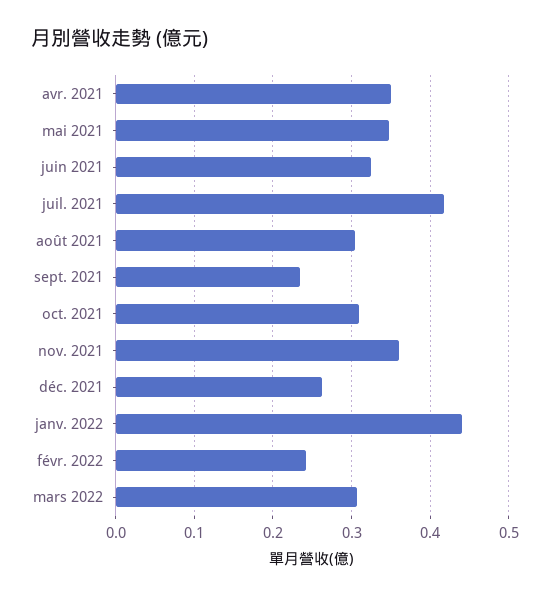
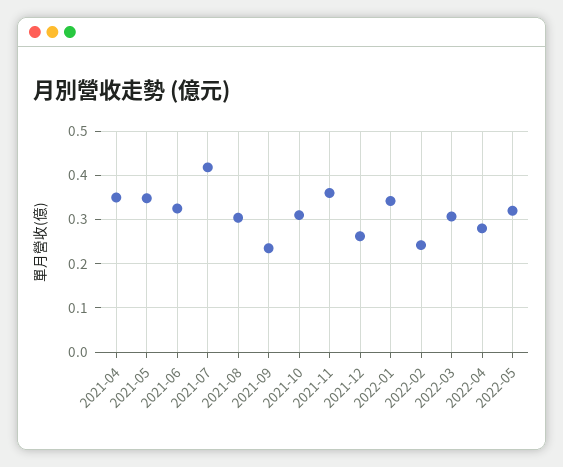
janv. 2022: 0.44 -> 0.34
2022-04: none -> 0.28
2022-05: none -> 0.32

